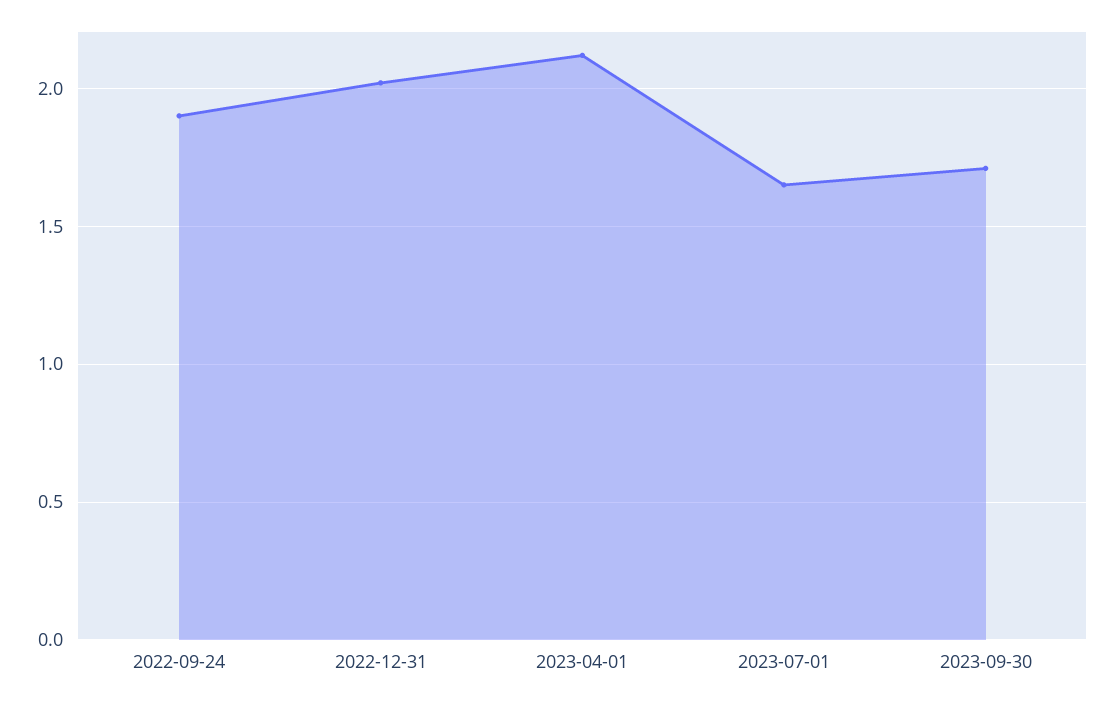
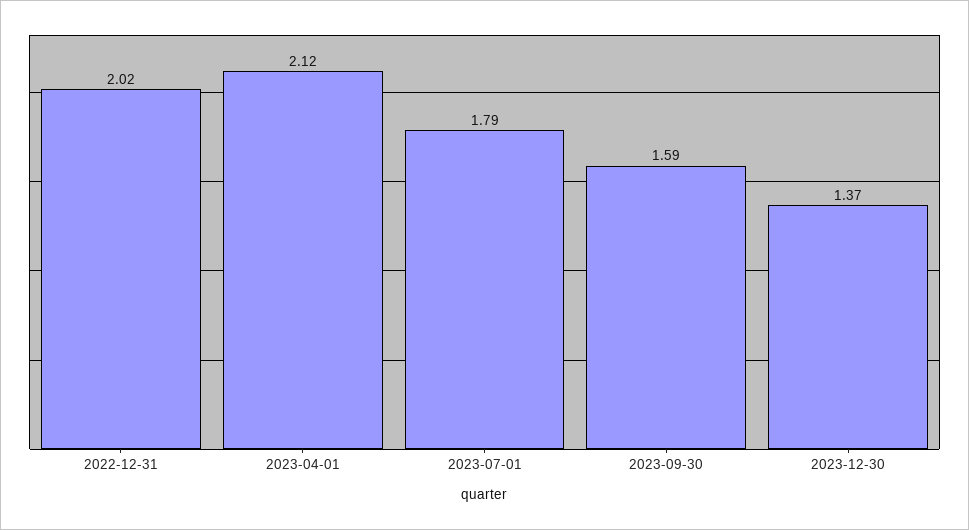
2022-09-24: 1.9 -> none
2023-07-01: 1.65 -> 1.79
2023-09-30: 1.7 -> 1.59
2023-12-30: none -> 1.37

